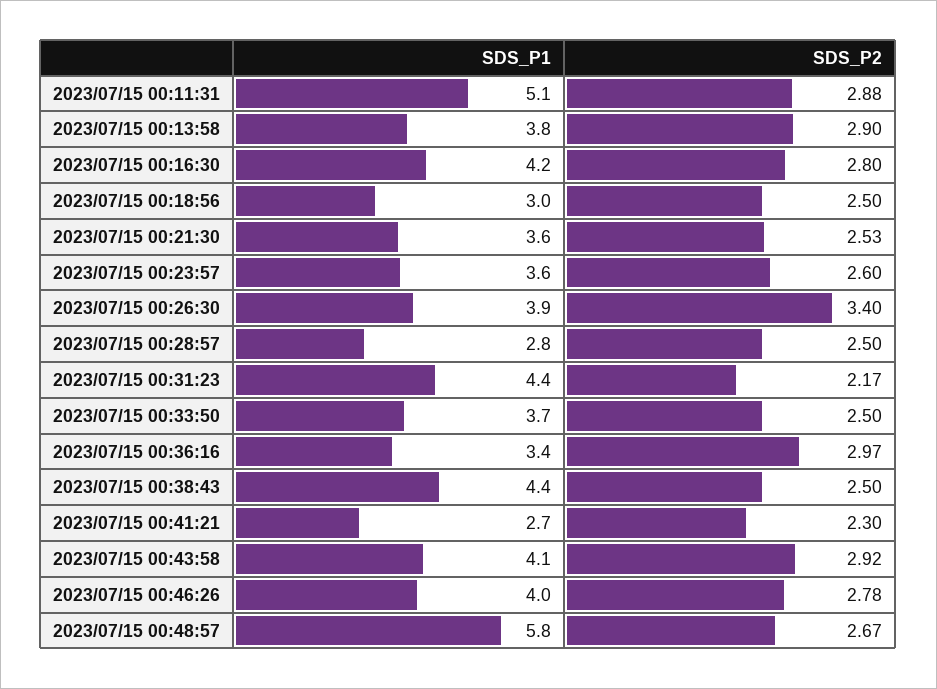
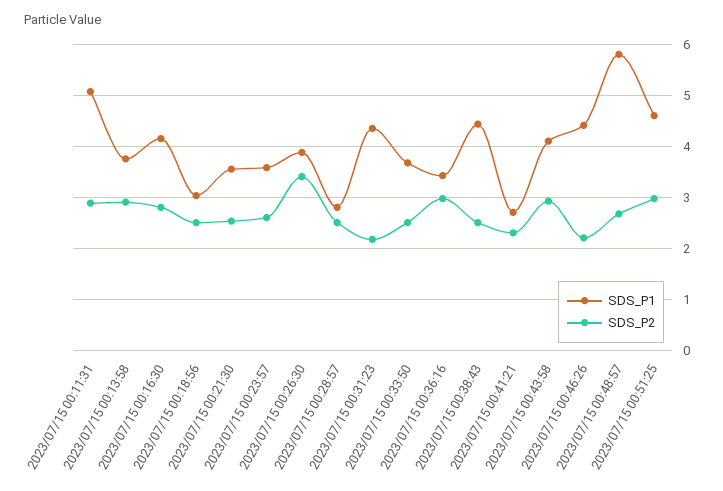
SDS_P1, 2023/07/15 00:46:26: 4 -> 4.4
SDS_P2, 2023/07/15 00:46:26: 2.78 -> 2.2
SDS_P1, 2023/07/15 00:51:25: none -> 4.6
SDS_P2, 2023/07/15 00:51:25: none -> 3

